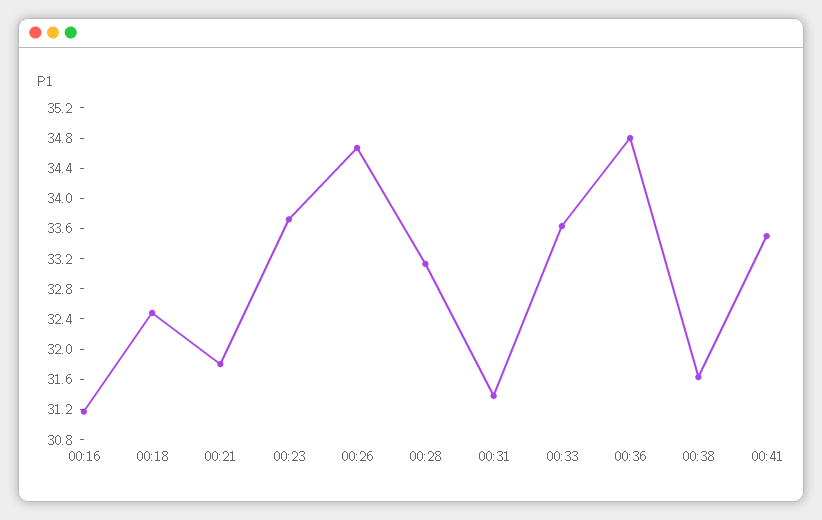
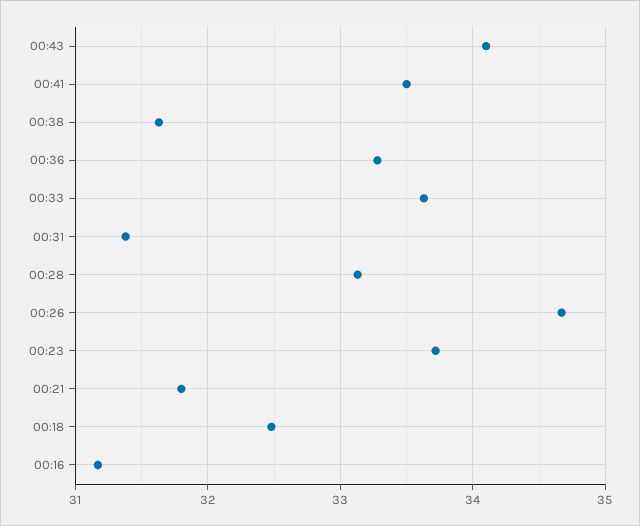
00:36: 34.8 -> 33.3
00:43: none -> 34.1

